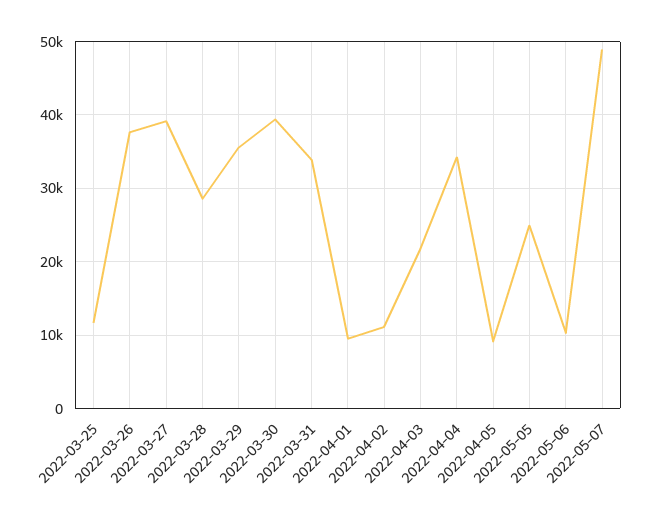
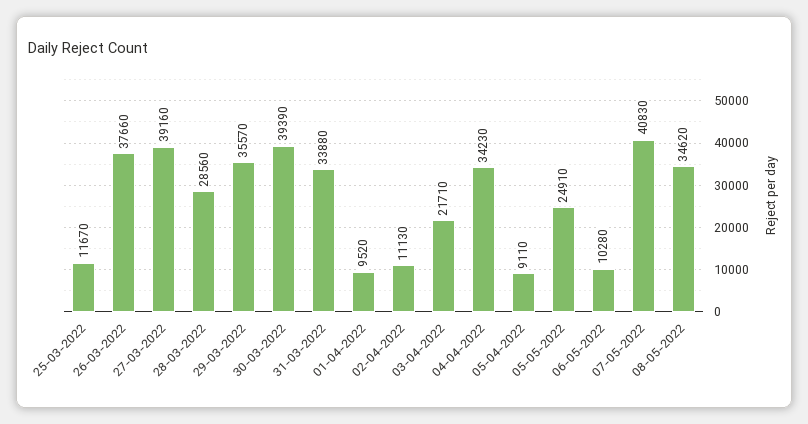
2022-05-07: 49000 -> 40830
08-05-2022: none -> 34620

